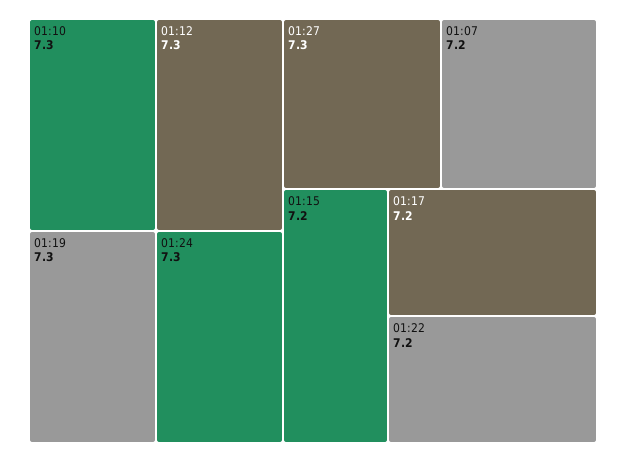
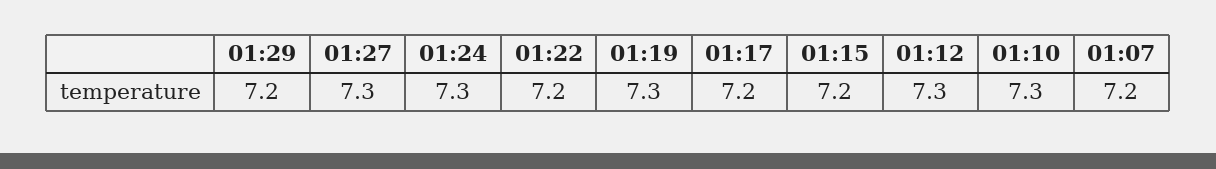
01:29: none -> 7.2

